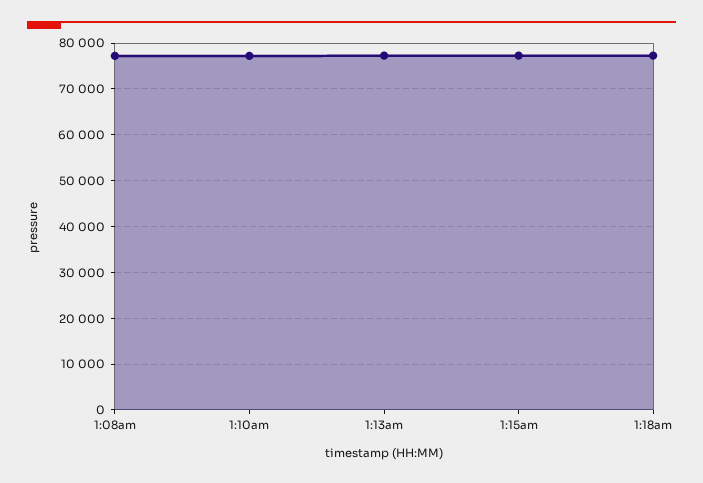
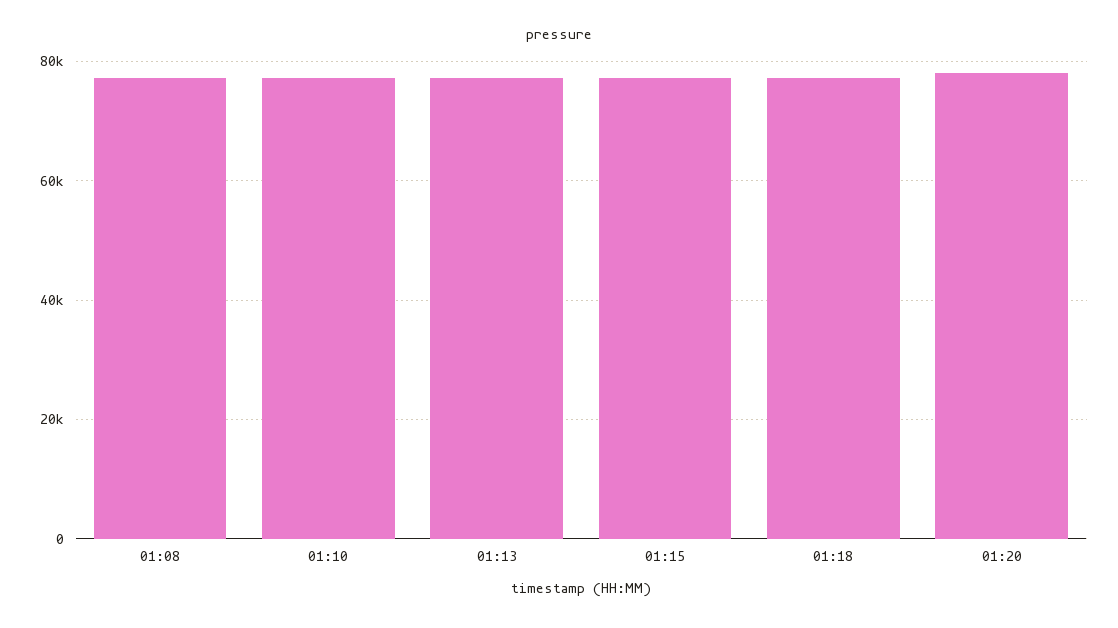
01:20: none -> 78000

